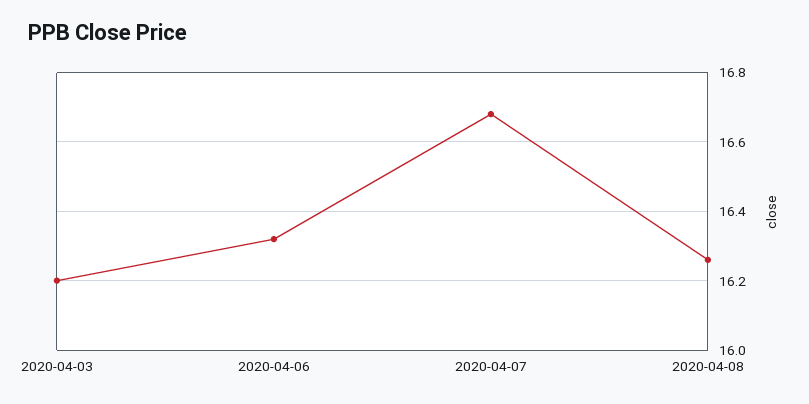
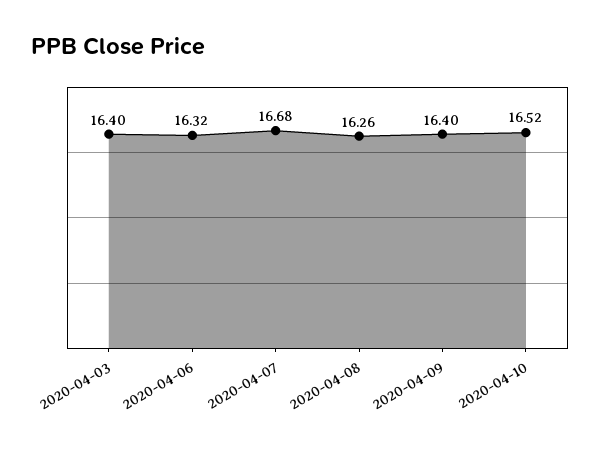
2020-04-03: 16.2 -> 16.4
2020-04-09: none -> 16.4
2020-04-10: none -> 16.52

